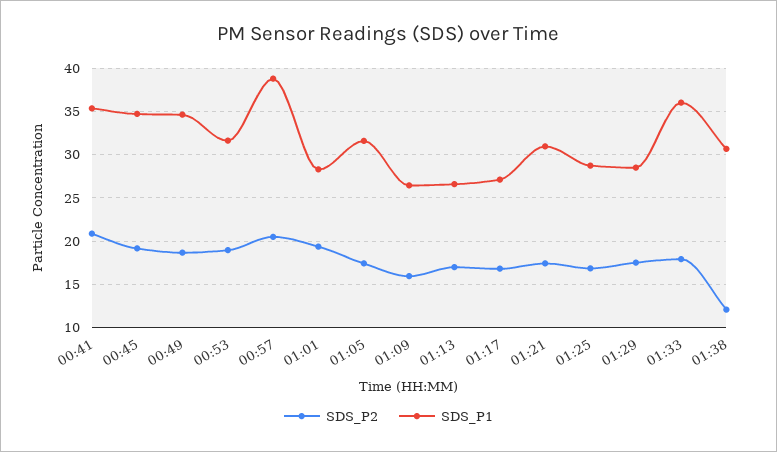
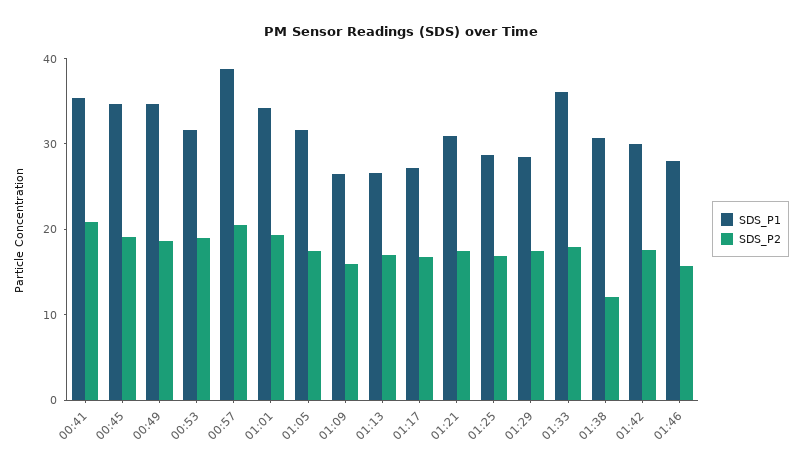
SDS_P1, 01:01: 28 -> 34
SDS_P1, 01:42: none -> 30
SDS_P2, 01:42: none -> 18
SDS_P1, 01:46: none -> 28
SDS_P2, 01:46: none -> 16

